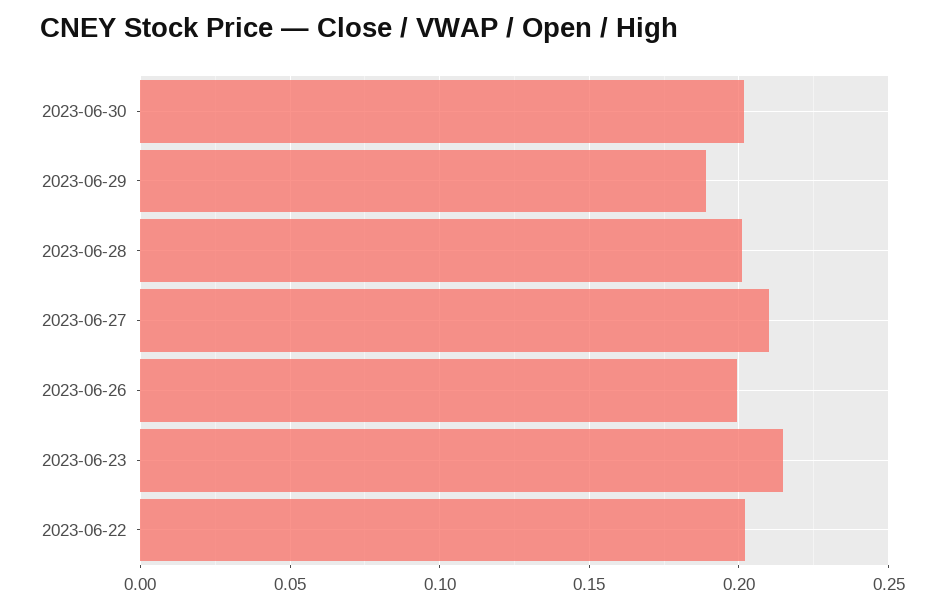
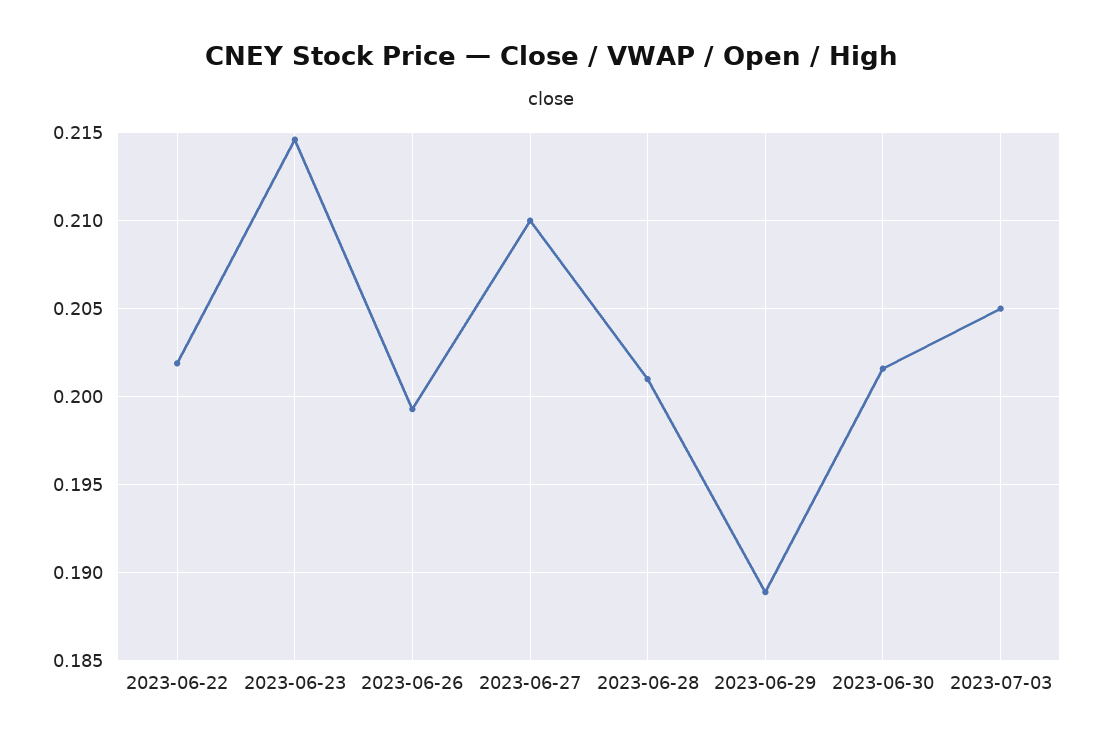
2023-07-03: none -> 0.205

